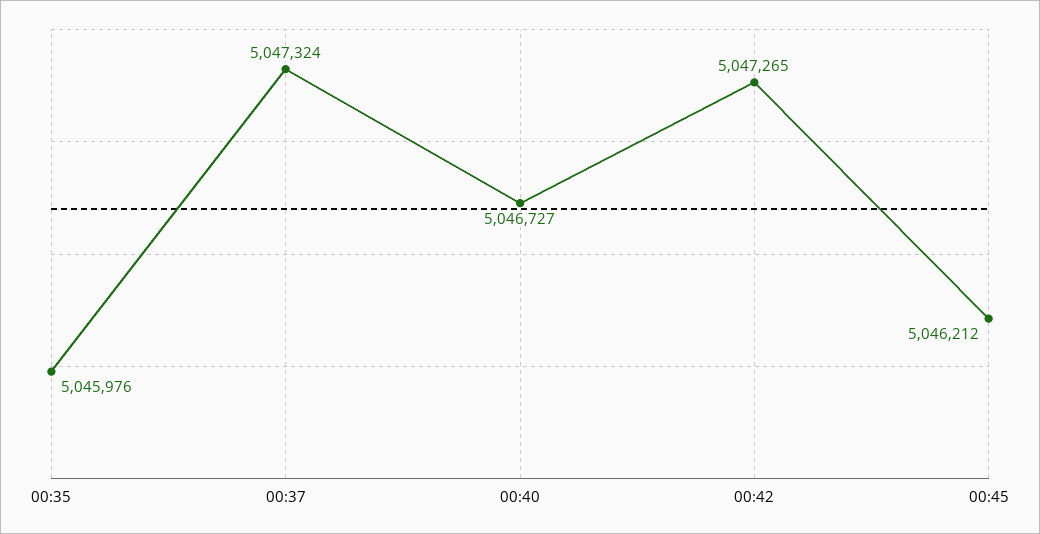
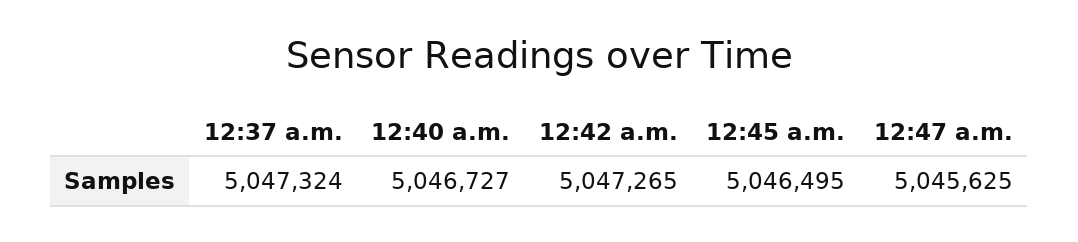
00:35: 5045976 -> none
00:45: 5046212 -> 5046495
12:47 a.m.: none -> 5045625

